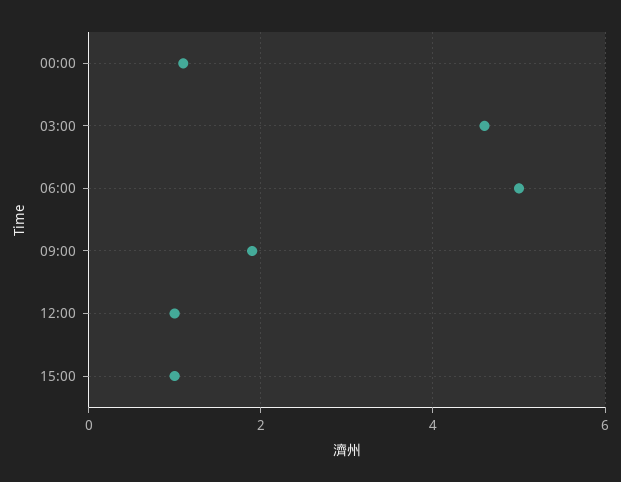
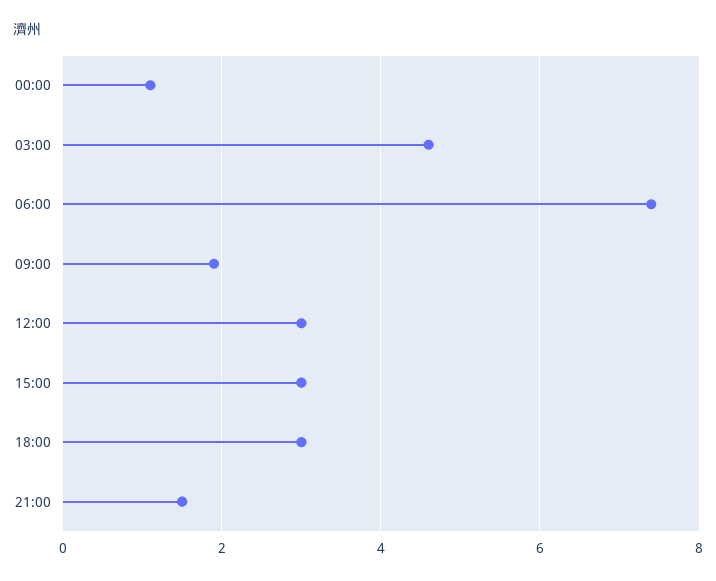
06:00: 5 -> 7.5
12:00: 1 -> 3
15:00: 1 -> 3
18:00: none -> 3
21:00: none -> 1.5

